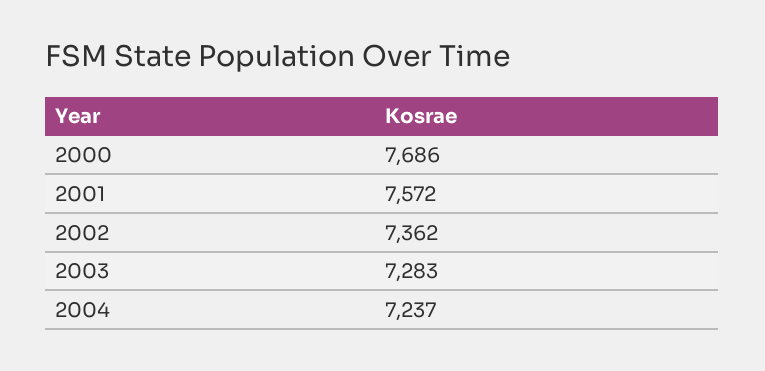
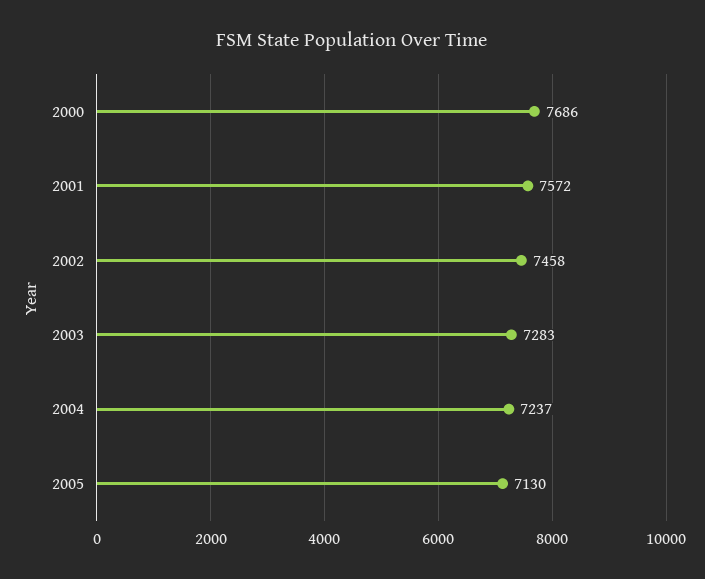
2002: 7362 -> 7458
2005: none -> 7130

